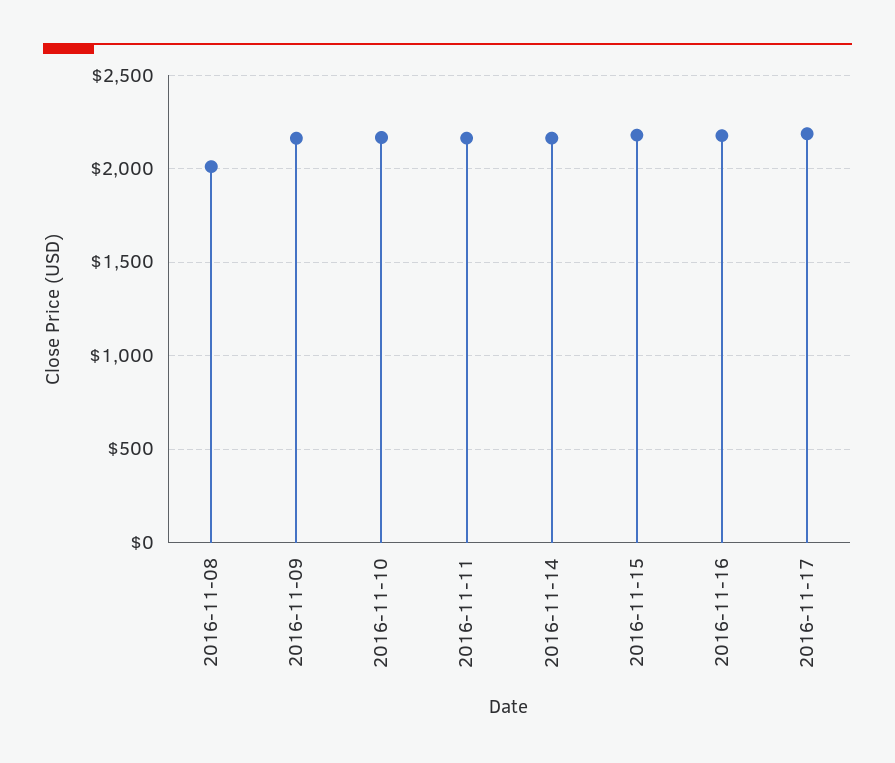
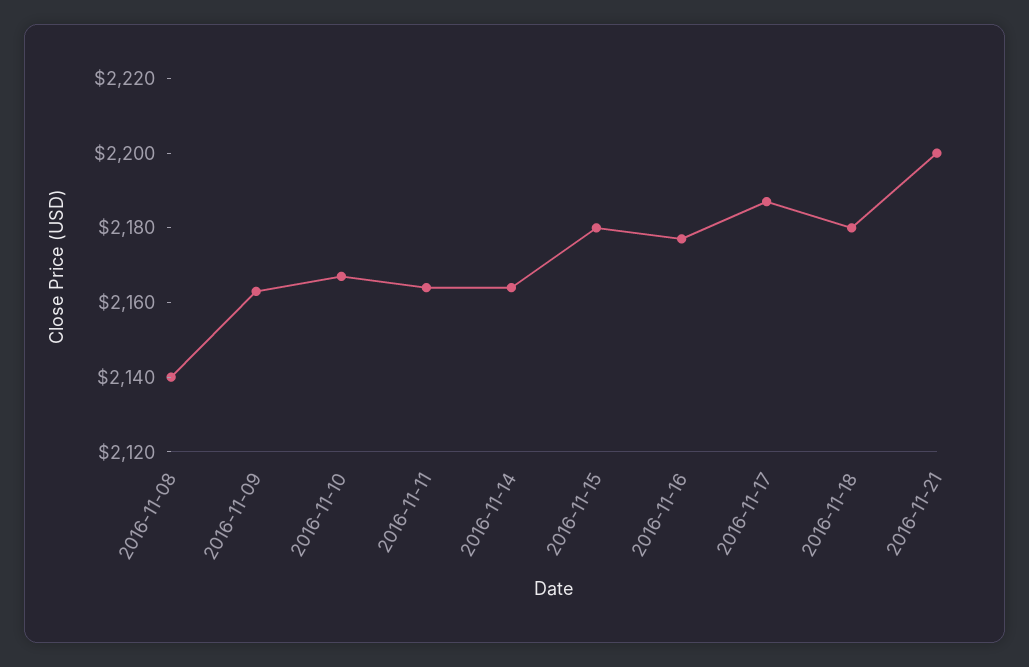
2016-11-08: 2000 -> 2140
2016-11-18: none -> 2180
2016-11-21: none -> 2200

